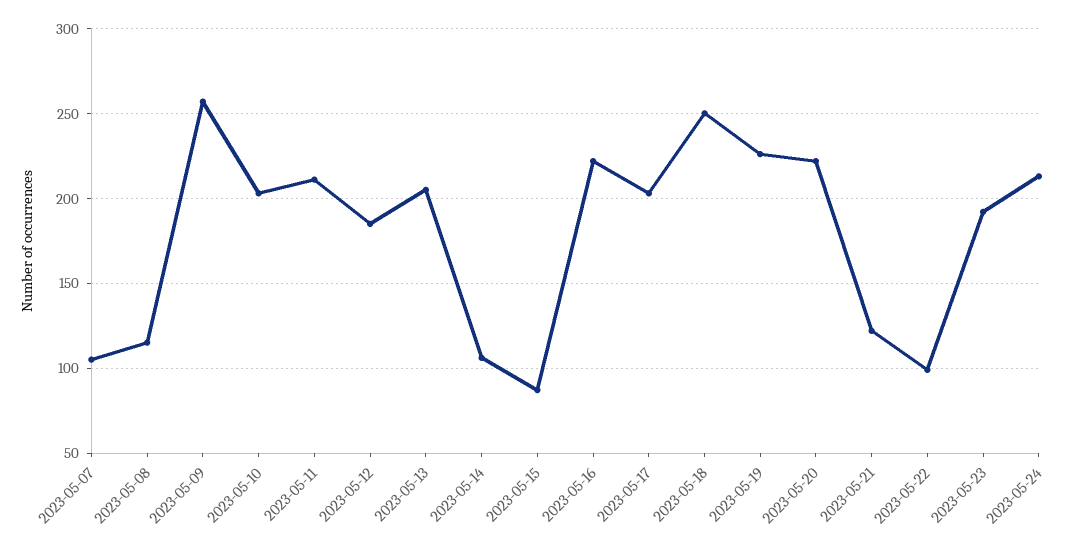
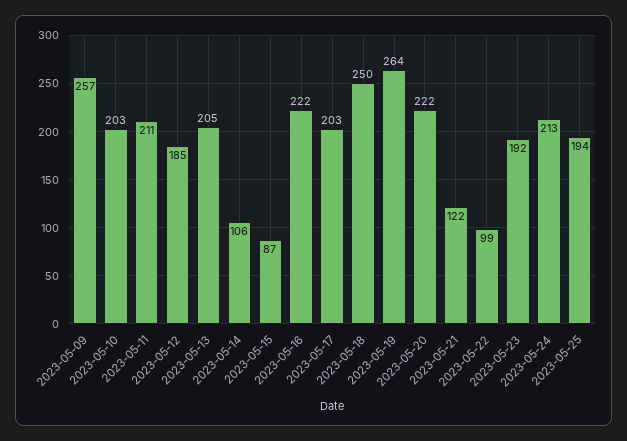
2023-05-07: 105 -> none
2023-05-08: 115 -> none
2023-05-19: 225 -> 264
2023-05-25: none -> 194

